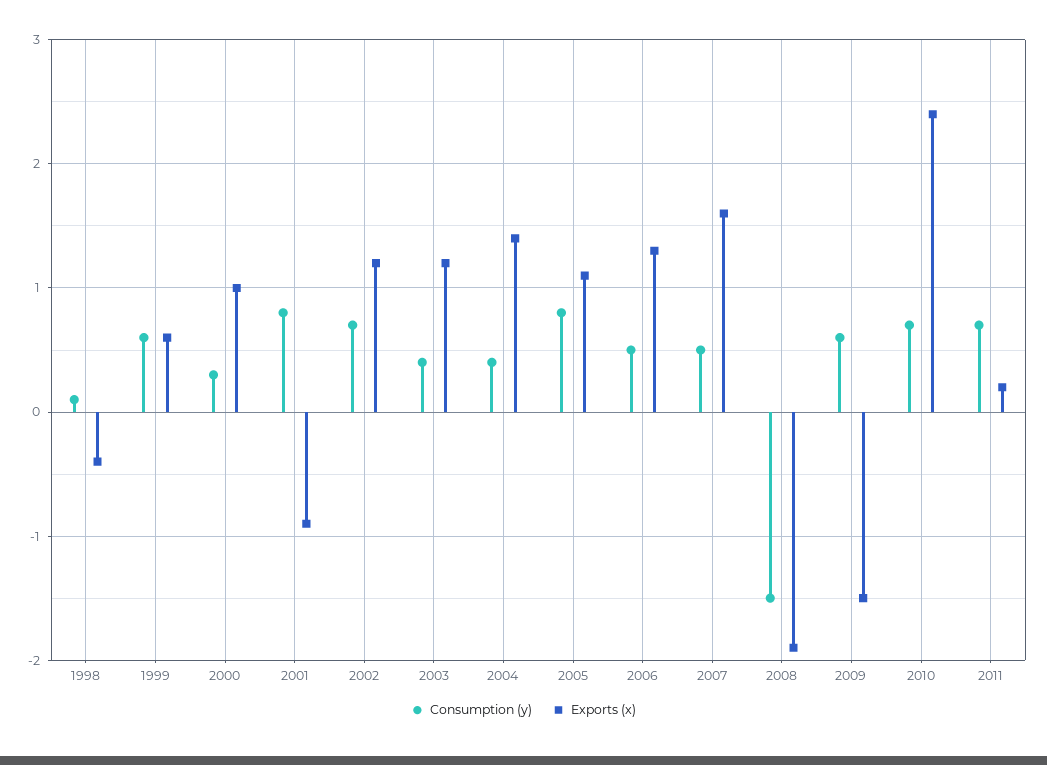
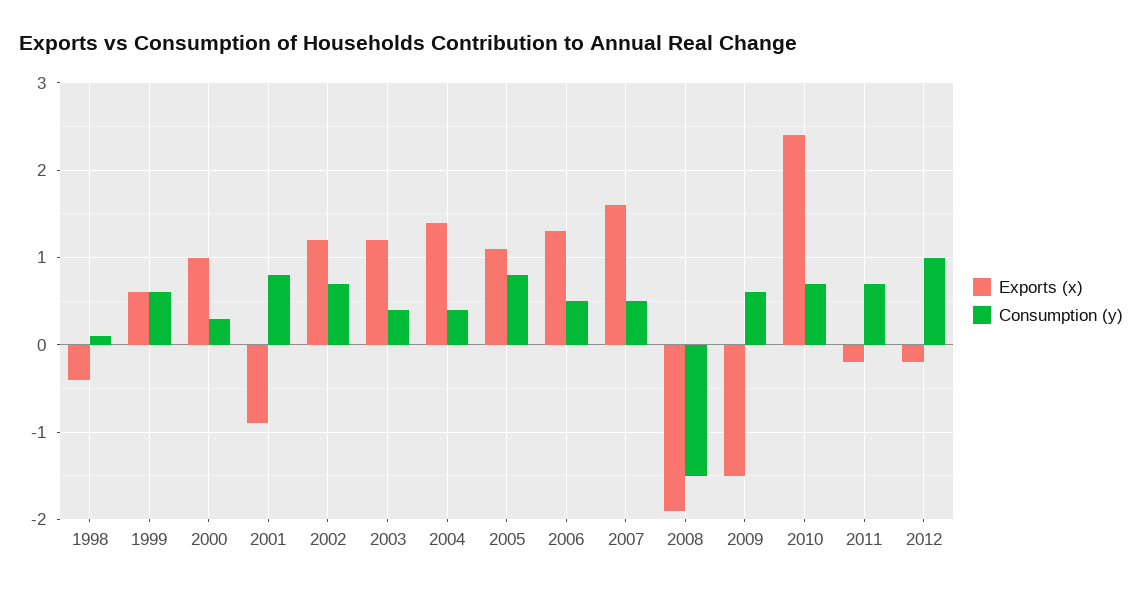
Exports (x), 2011: 0.2 -> -0.2
Exports (x), 2012: none -> -0.2
Consumption (y), 2012: none -> 1

